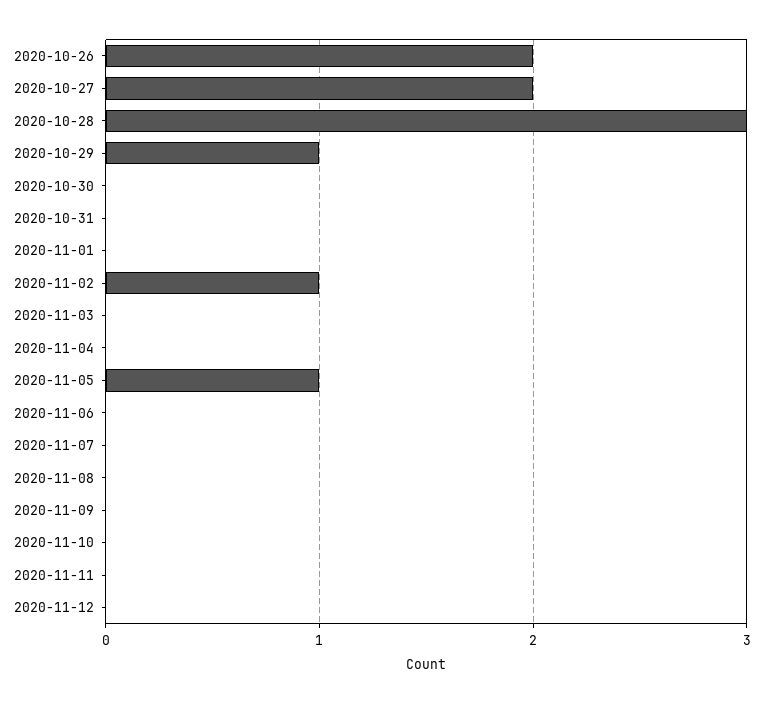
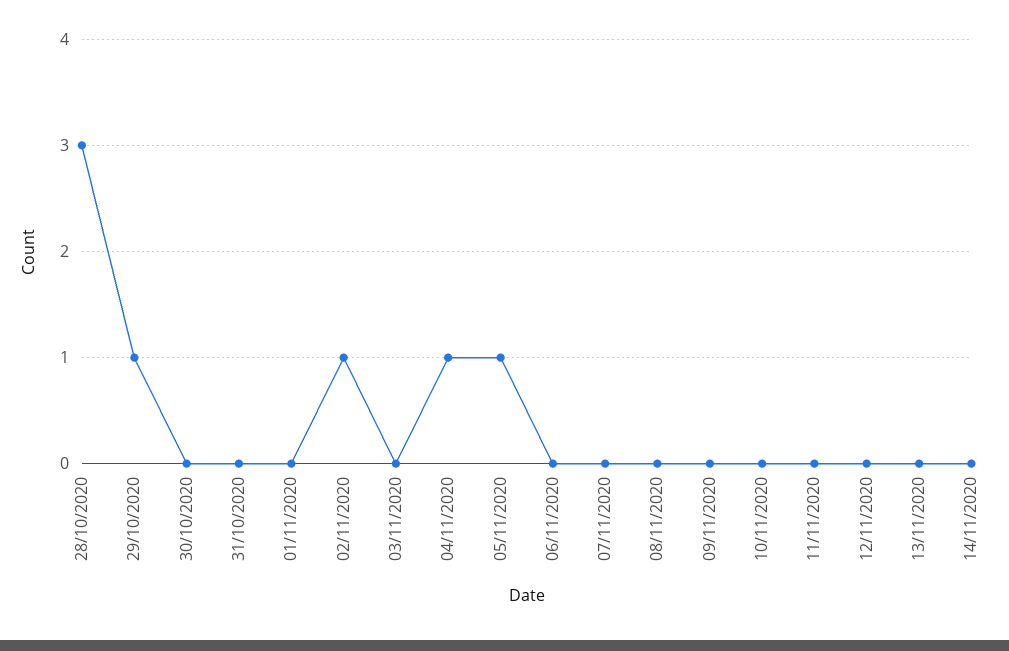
2020-10-26: 2 -> none
2020-10-27: 2 -> none
2020-11-04: 0 -> 1
13/11/2020: none -> 0
14/11/2020: none -> 0

